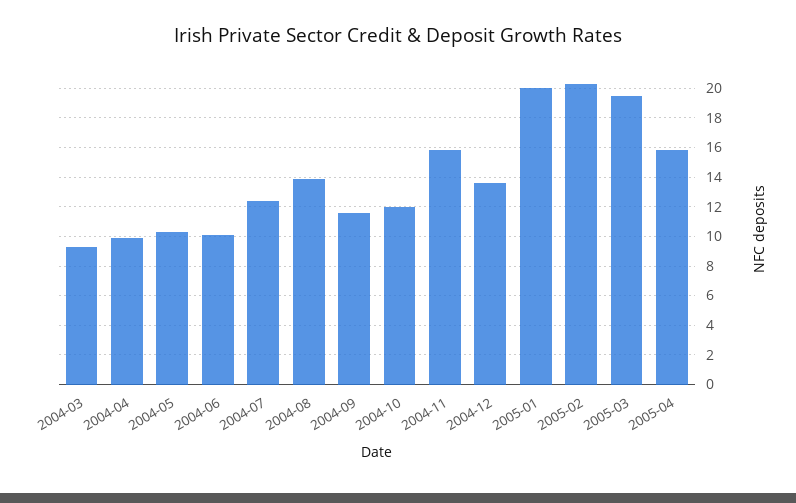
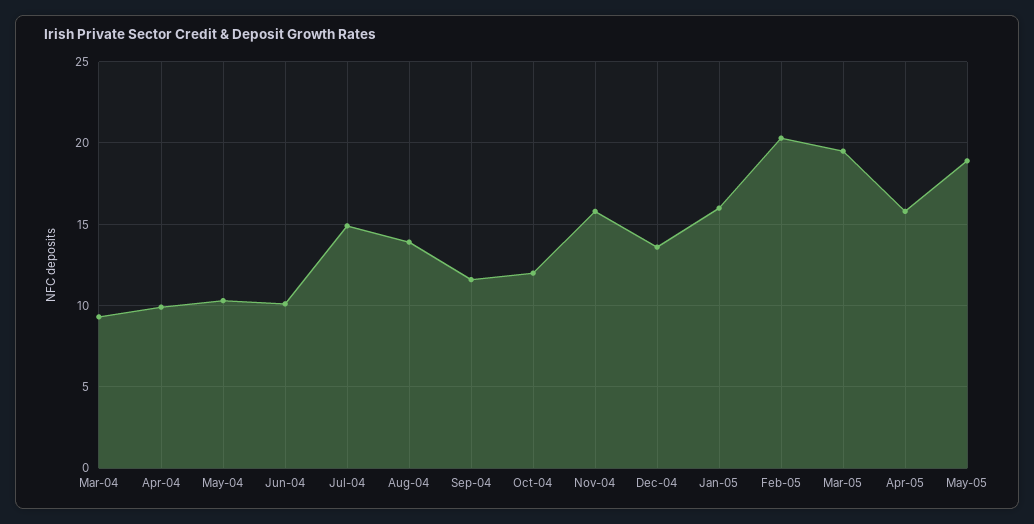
2004-07: 12.5 -> 15
2005-01: 20 -> 16
May-05: none -> 19

